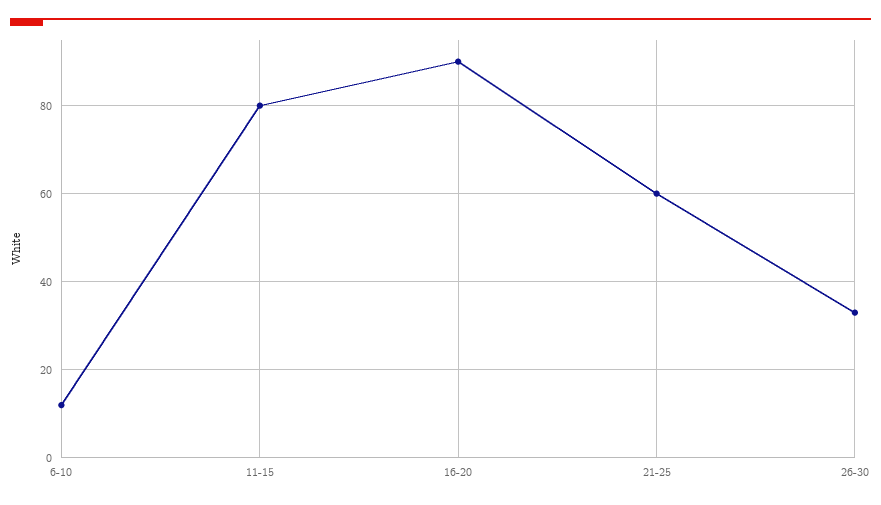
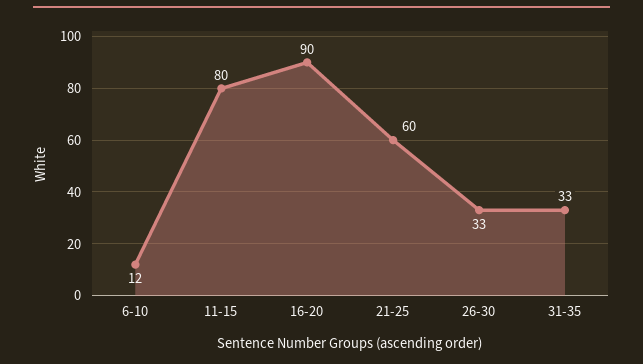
31-35: none -> 33

